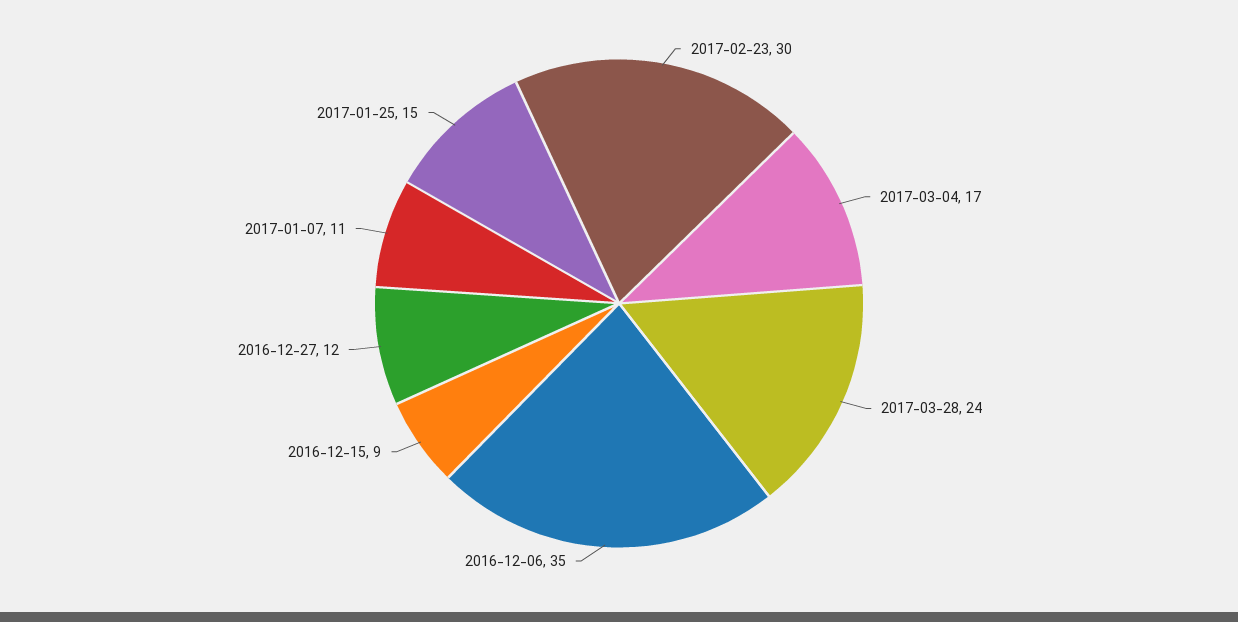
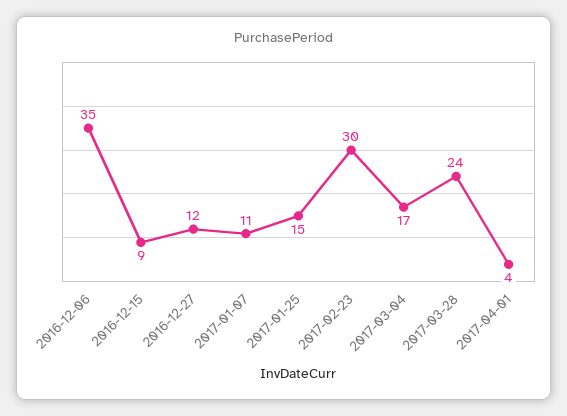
2017-04-01: none -> 4

